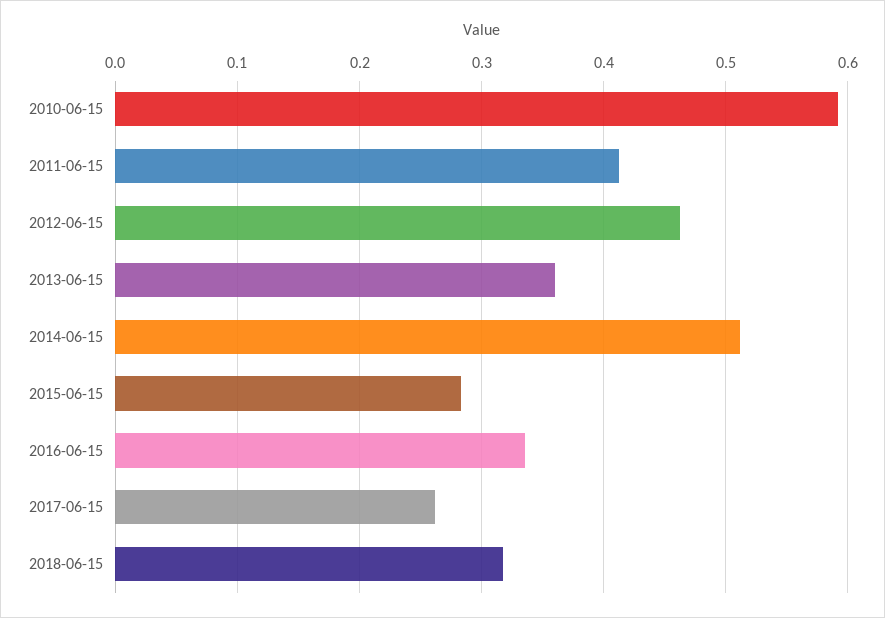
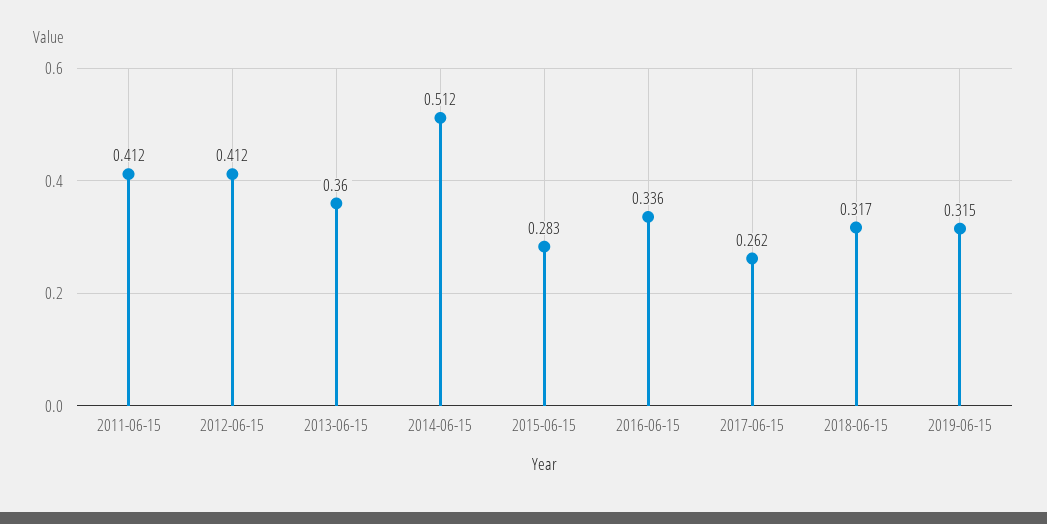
2010-06-15: 0.59 -> none
2012-06-15: 0.46 -> 0.412
2019-06-15: none -> 0.315

